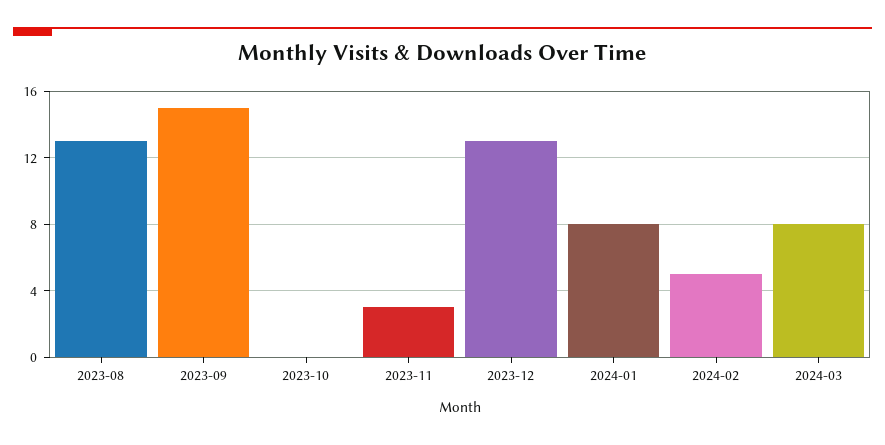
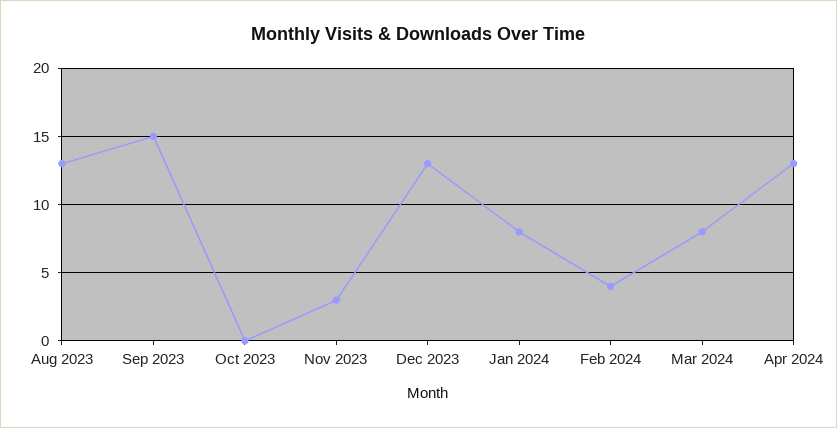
2024-02: 5 -> 4
Apr 2024: none -> 13

